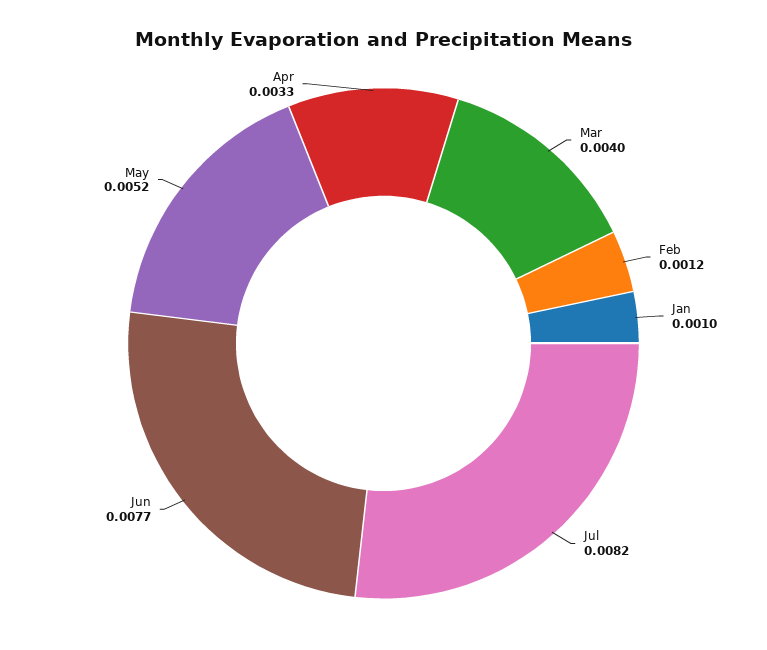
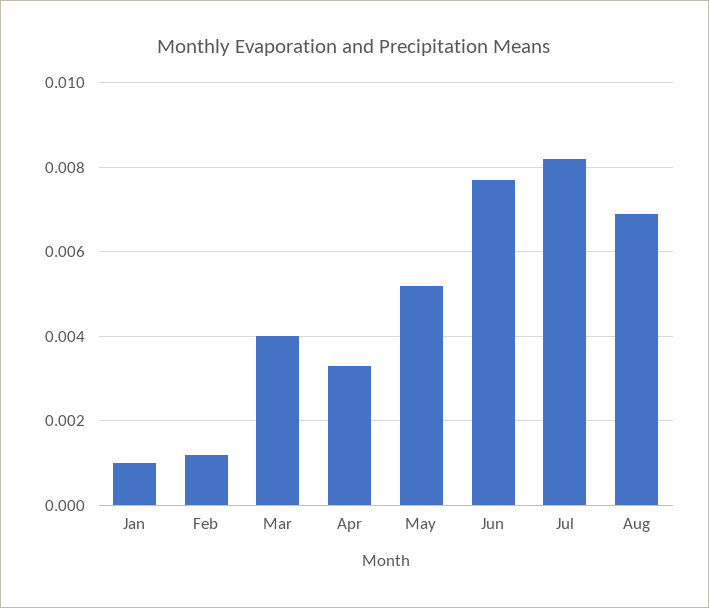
Aug: none -> 0.007

